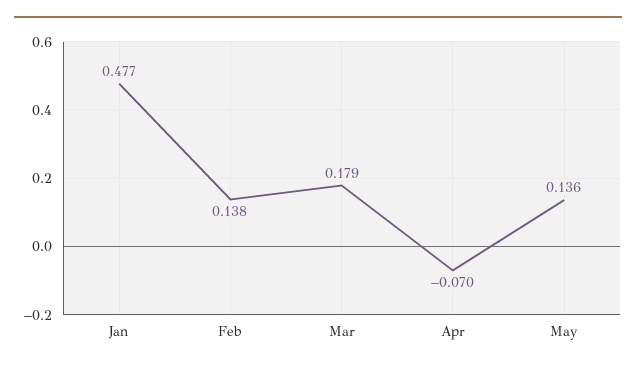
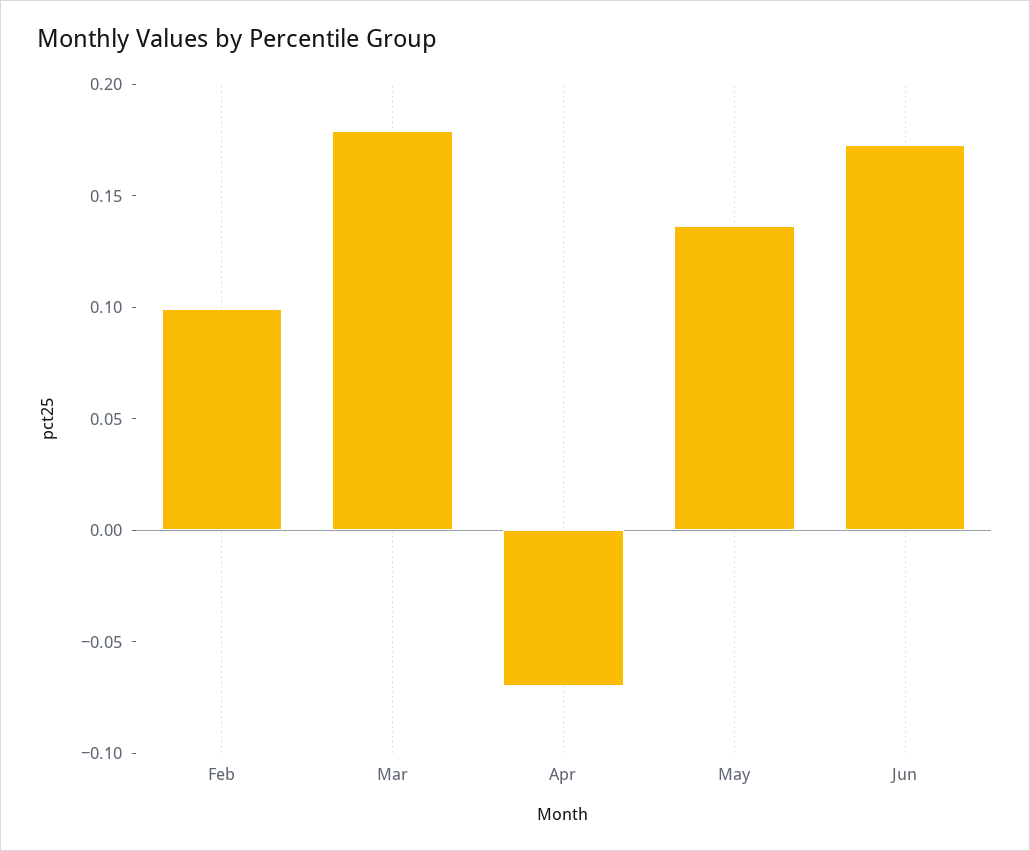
Jan: 0.477 -> none
Feb: 0.138 -> 0.1
Jun: none -> 0.17

